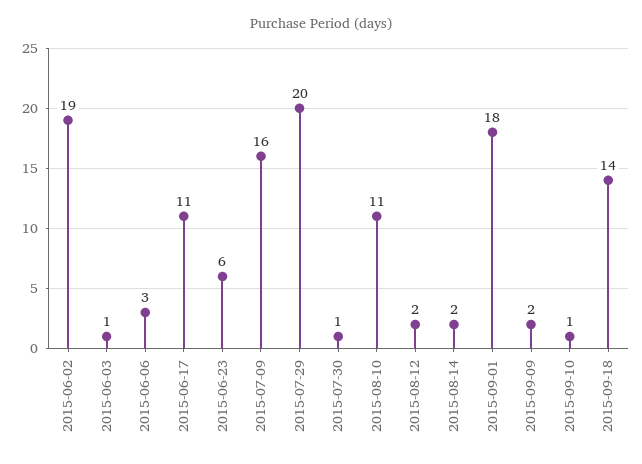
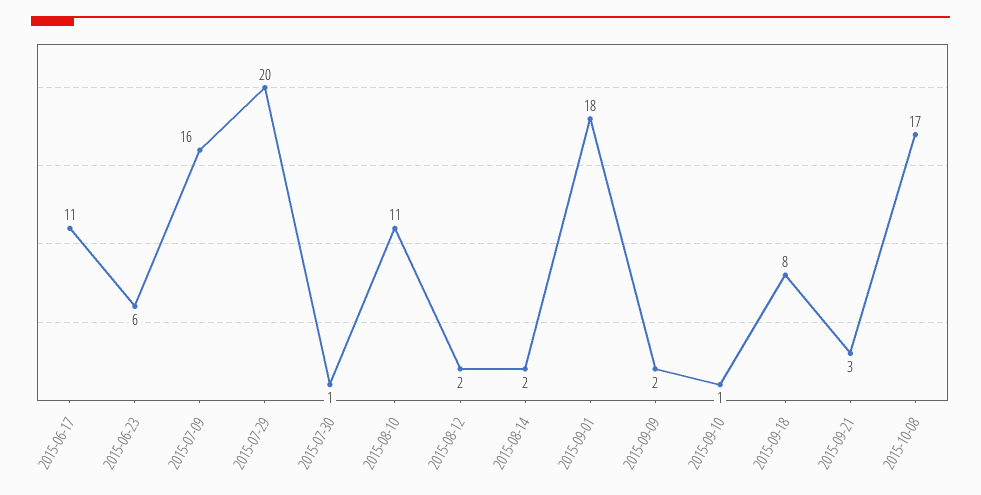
2015-06-02: 19 -> none
2015-06-03: 1 -> none
2015-06-06: 3 -> none
2015-09-18: 14 -> 8
2015-09-21: none -> 3
2015-10-08: none -> 17

